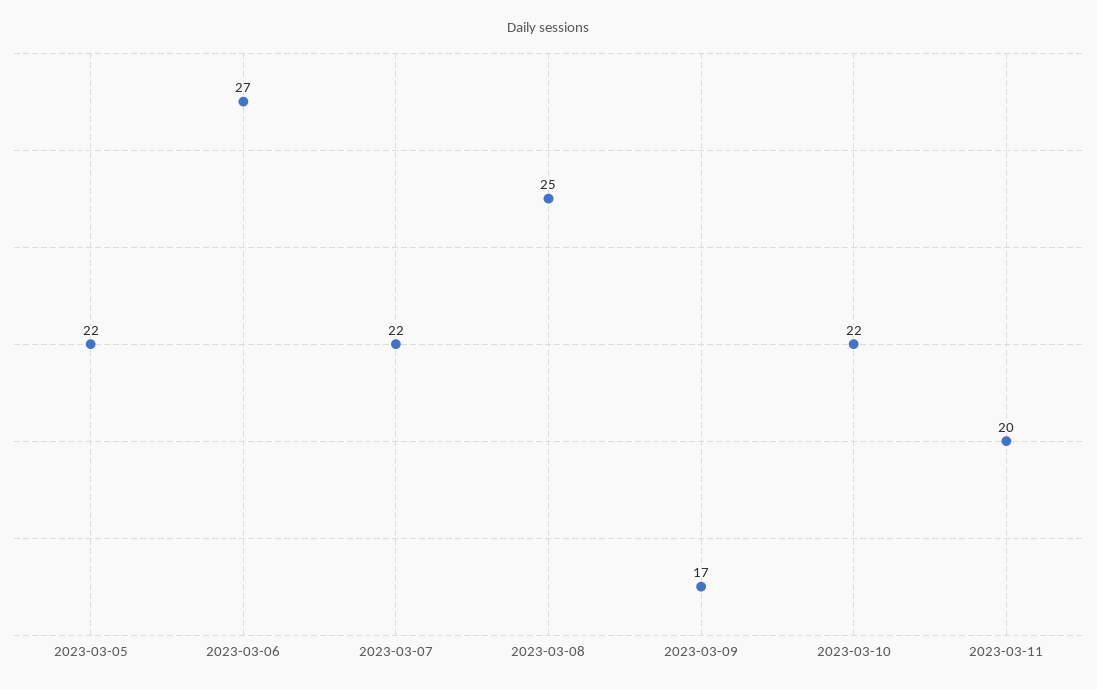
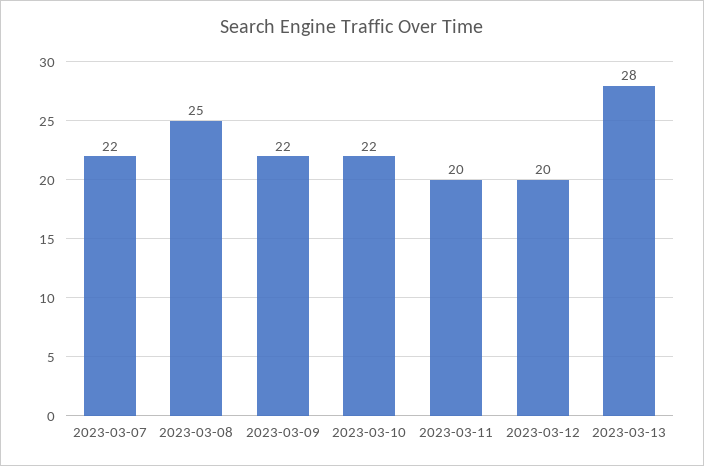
2023-03-05: 22 -> none
2023-03-06: 27 -> none
2023-03-09: 17 -> 22
2023-03-12: none -> 20
2023-03-13: none -> 28

